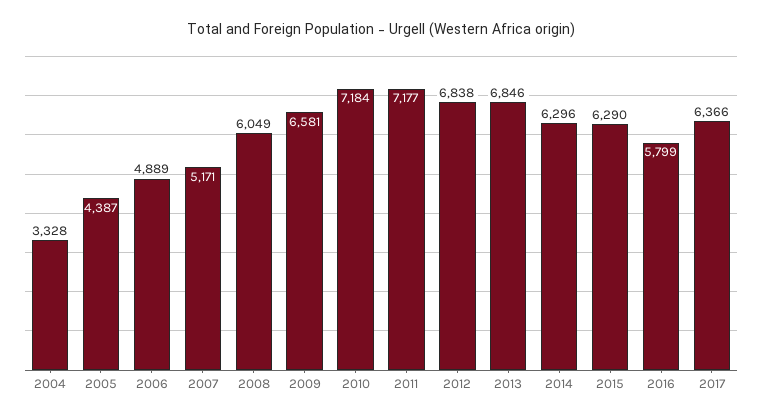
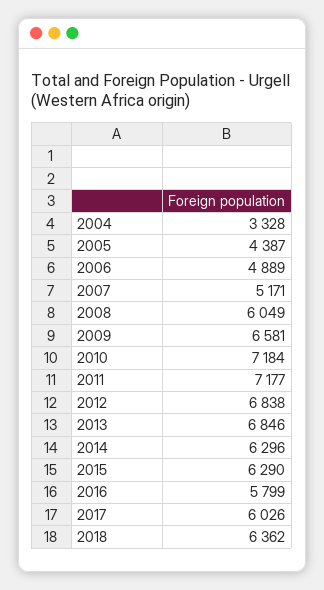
2017: 6366 -> 6026
2018: none -> 6362

